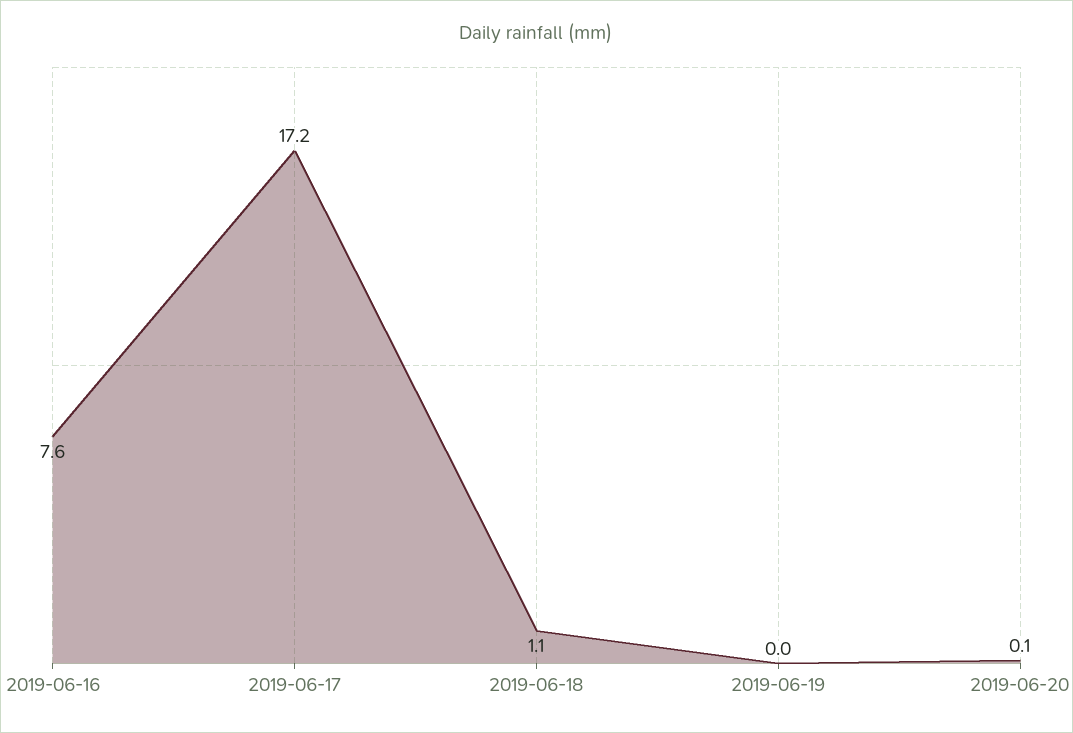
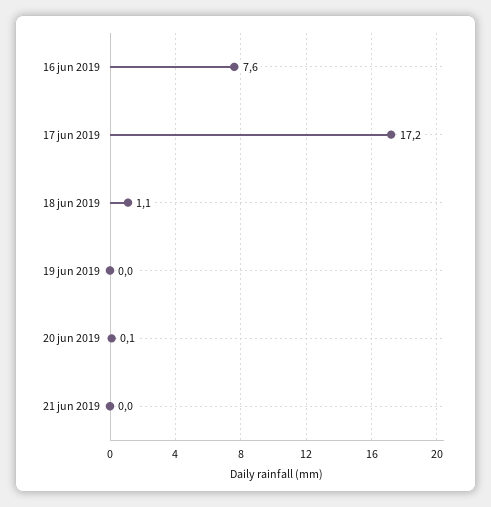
21 jun 2019: none -> 0

